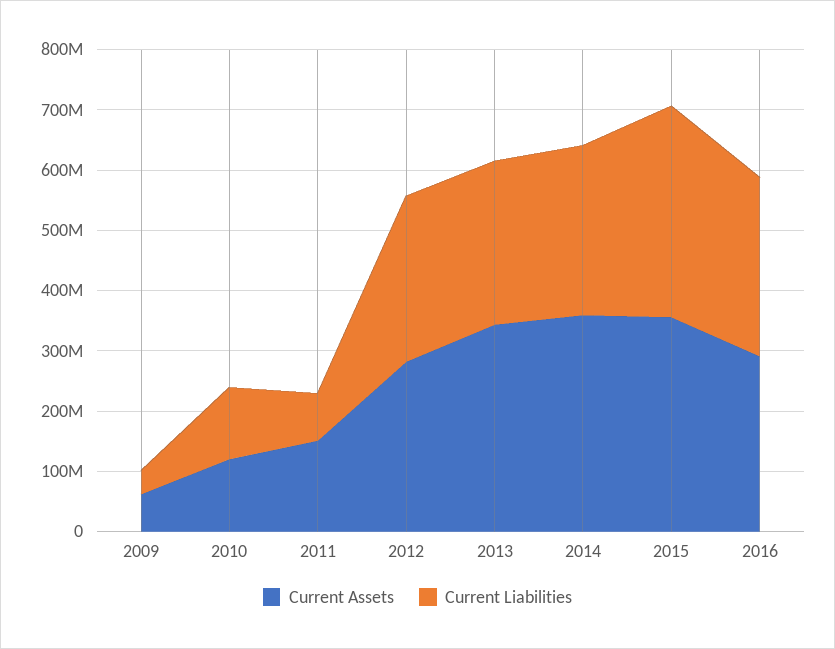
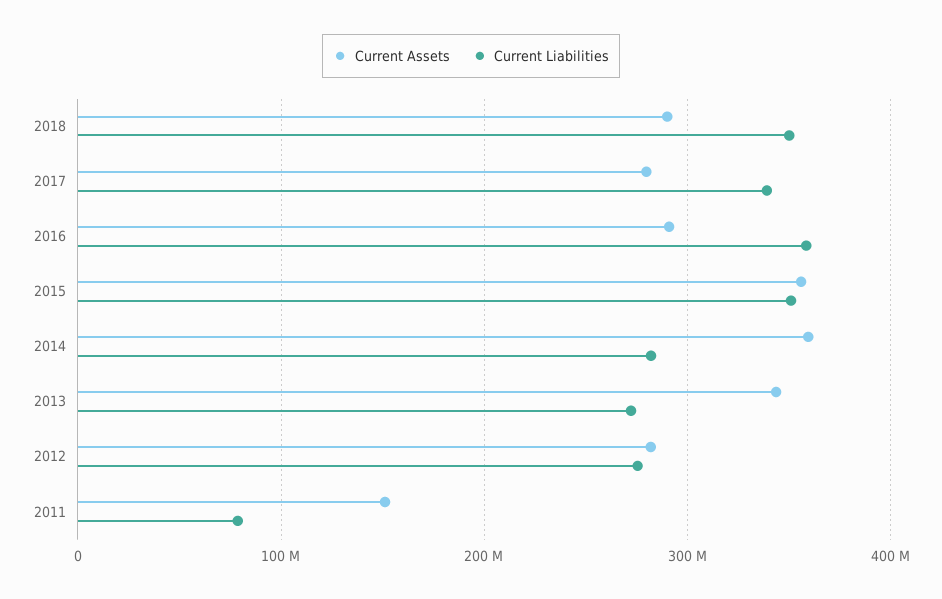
Current Assets, 2009: 60000000 -> none
Current Liabilities, 2009: 40000000 -> none
Current Assets, 2010: 120000000 -> none
Current Liabilities, 2010: 120000000 -> none
Current Liabilities, 2016: 300000000 -> 360000000
Current Assets, 2018: none -> 290000000
Current Liabilities, 2018: none -> 350000000
Current Assets, 2017: none -> 280000000
Current Liabilities, 2017: none -> 340000000

